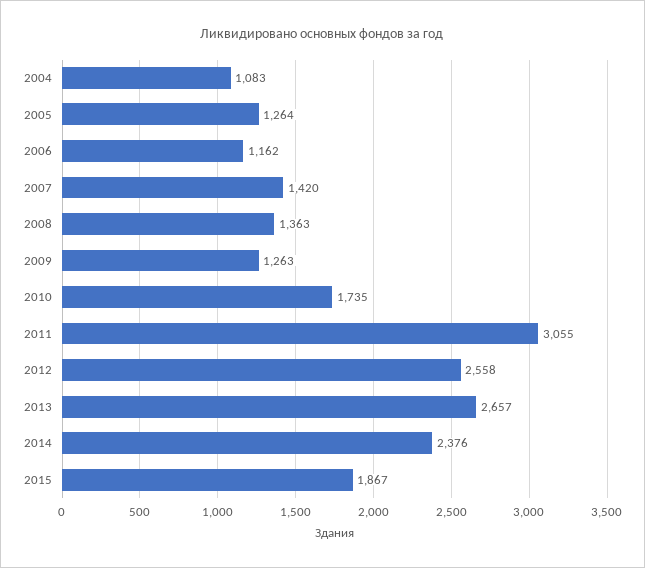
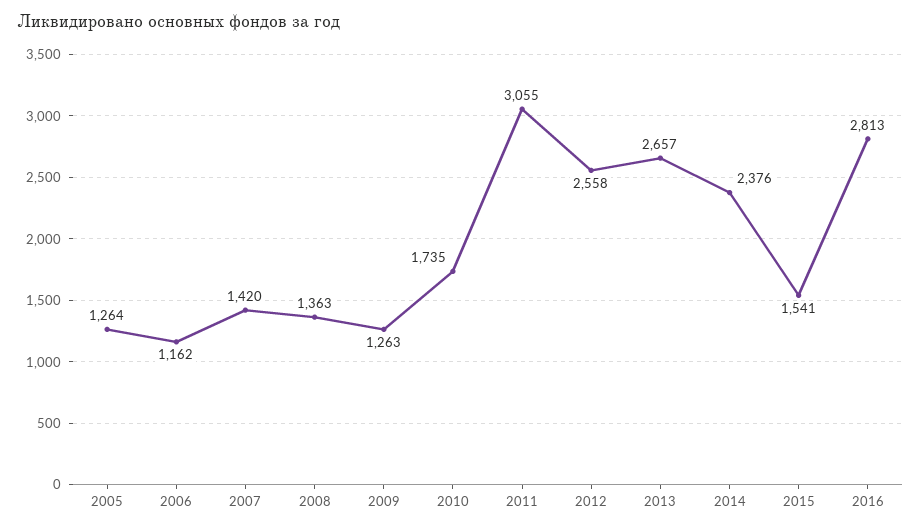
2004: 1083 -> none
2015: 1867 -> 1541
2016: none -> 2813

